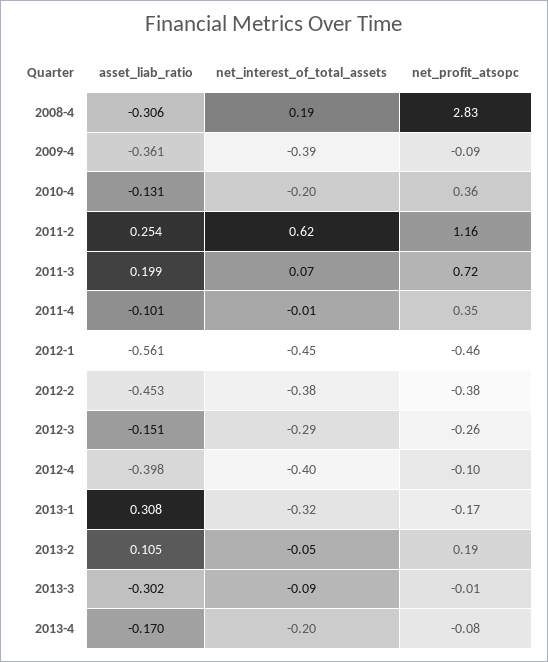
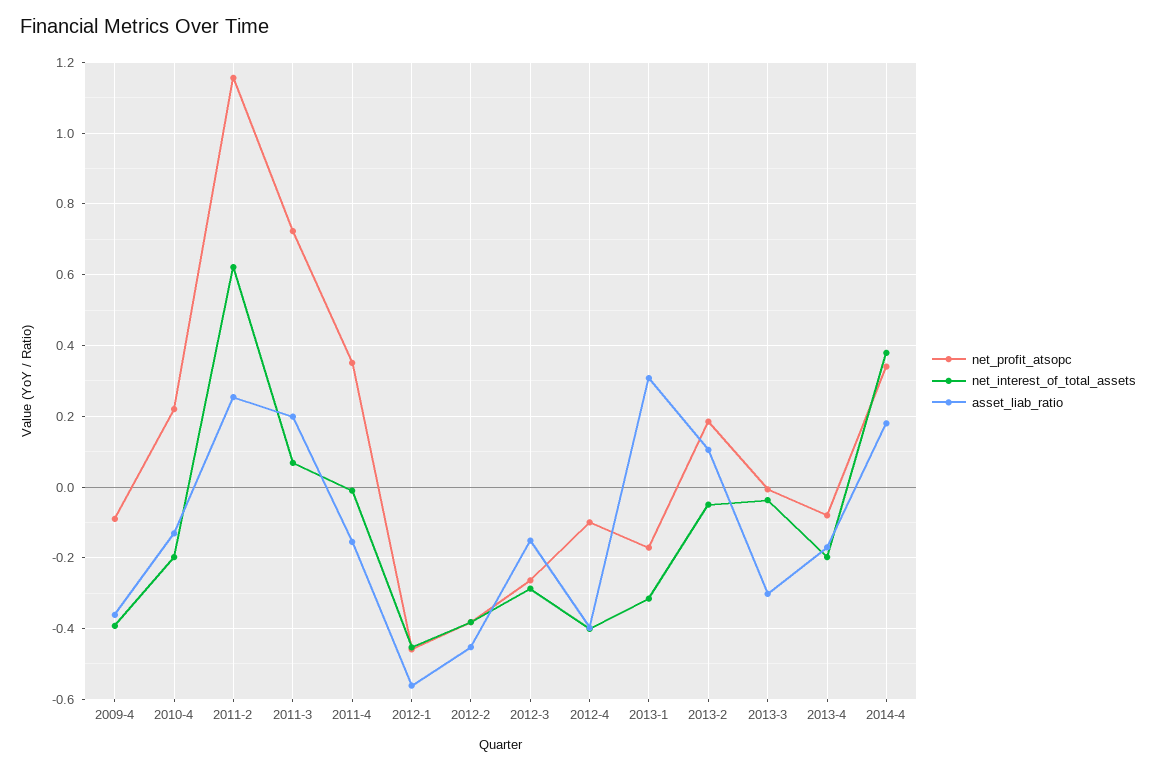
asset_liab_ratio, 2008-4: -0.306 -> none
net_interest_of_total_assets, 2008-4: 0.19 -> none
net_profit_atsopc, 2008-4: 2.83 -> none
net_profit_atsopc, 2010-4: 0.36 -> 0.22
asset_liab_ratio, 2011-4: -0.101 -> -0.16
net_interest_of_total_assets, 2013-3: -0.09 -> -0.04
net_profit_atsopc, 2014-4: none -> 0.34
net_interest_of_total_assets, 2014-4: none -> 0.38
asset_liab_ratio, 2014-4: none -> 0.18

